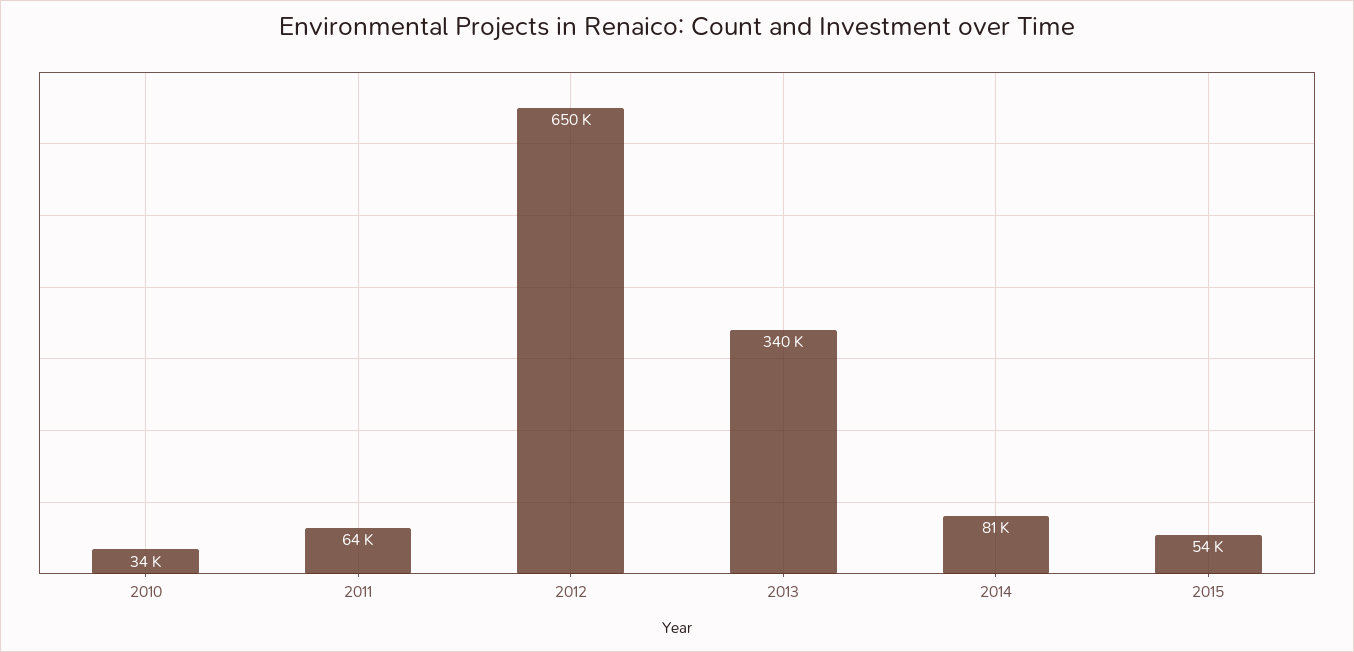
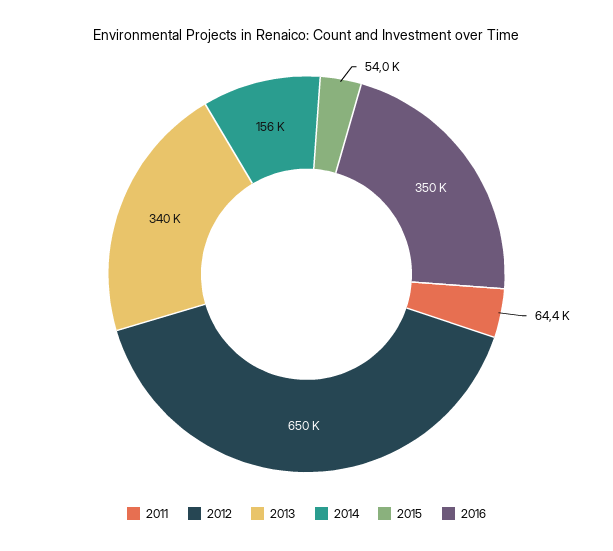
2010: 34000 -> none
2014: 81000 -> 156000
2016: none -> 350000

